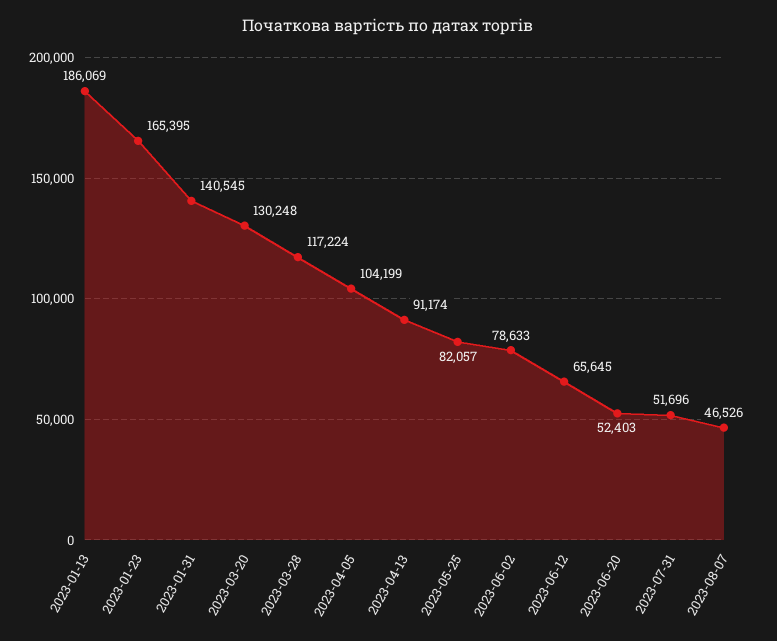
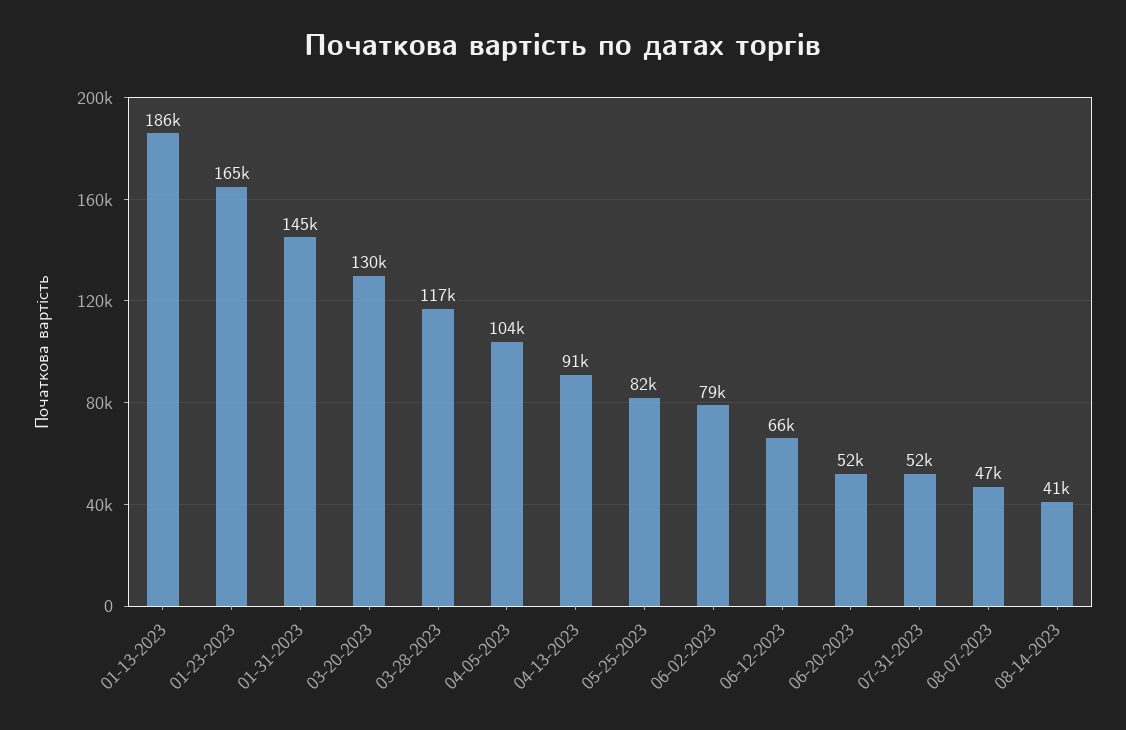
2023-01-31: 140545 -> 145000
08-14-2023: none -> 41000

